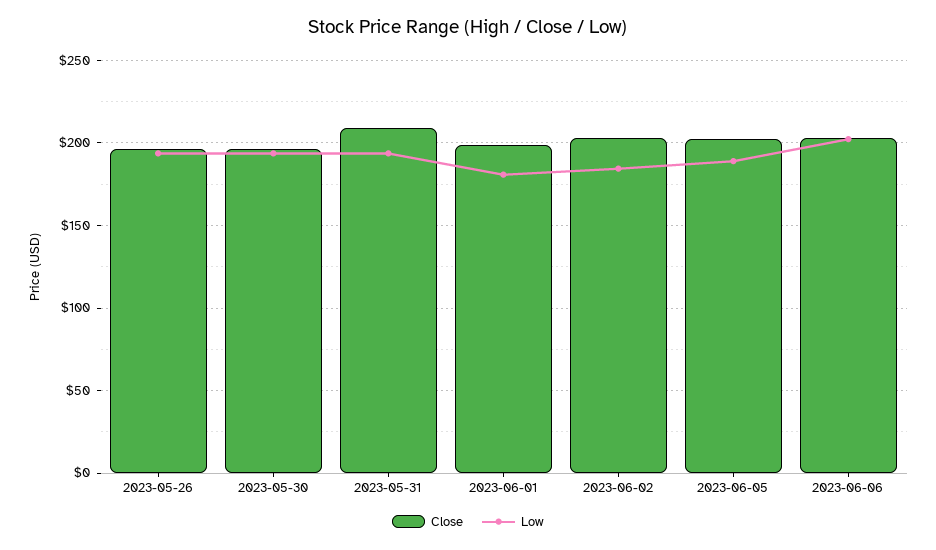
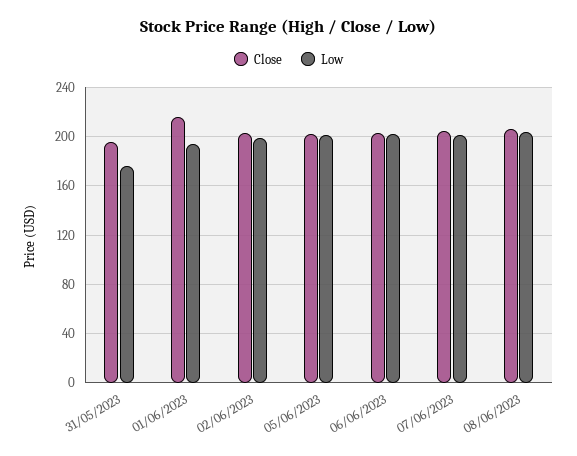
Close, 2023-05-26: 195 -> none
Low, 2023-05-26: 195 -> none
Close, 2023-05-30: 195 -> none
Low, 2023-05-30: 195 -> none
Close, 2023-05-31: 210 -> 195
Low, 2023-05-31: 195 -> 175
Close, 2023-06-01: 200 -> 215
Low, 2023-06-01: 180 -> 195
Low, 2023-06-02: 185 -> 200
Low, 2023-06-05: 190 -> 200
Close, 07/06/2023: none -> 205
Low, 07/06/2023: none -> 200
Close, 08/06/2023: none -> 205
Low, 08/06/2023: none -> 205

